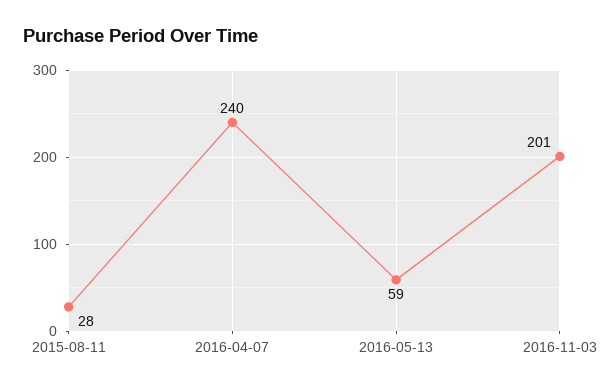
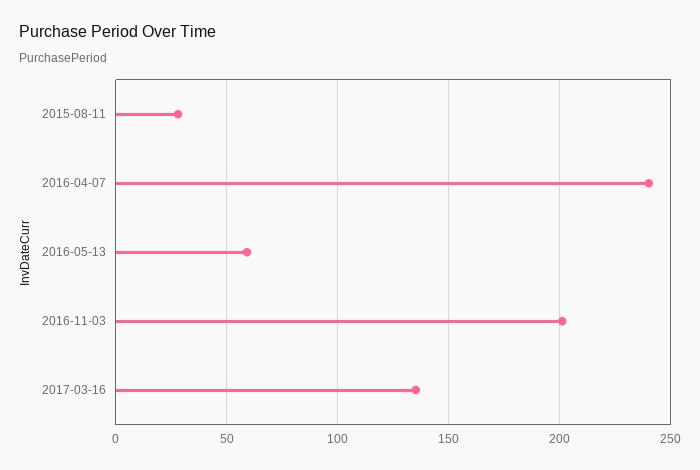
2017-03-16: none -> 135

